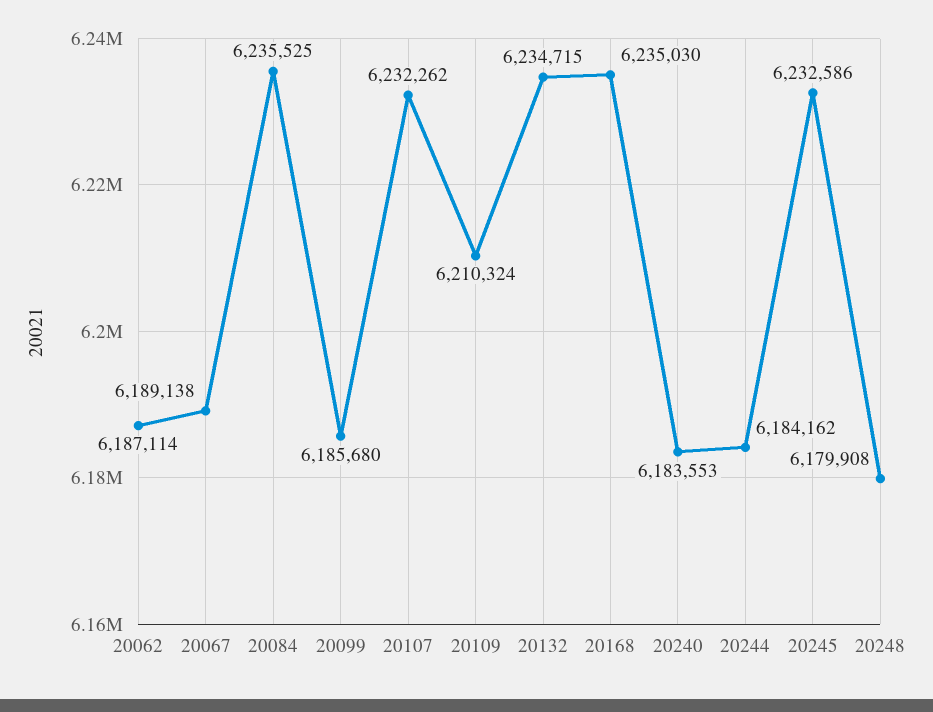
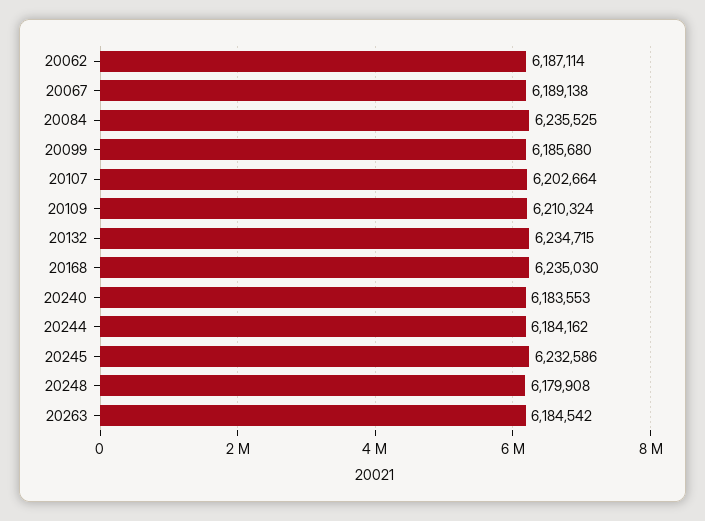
20107: 6232262 -> 6202664
20263: none -> 6184542

